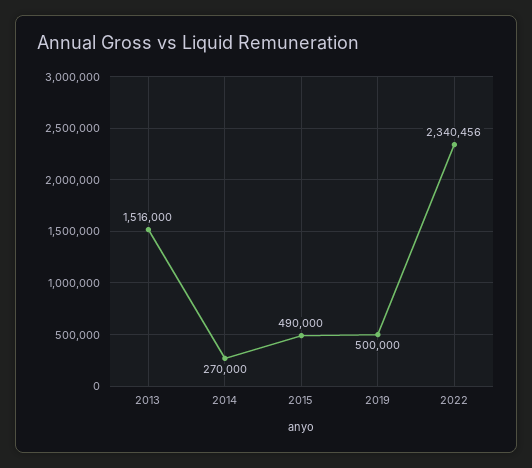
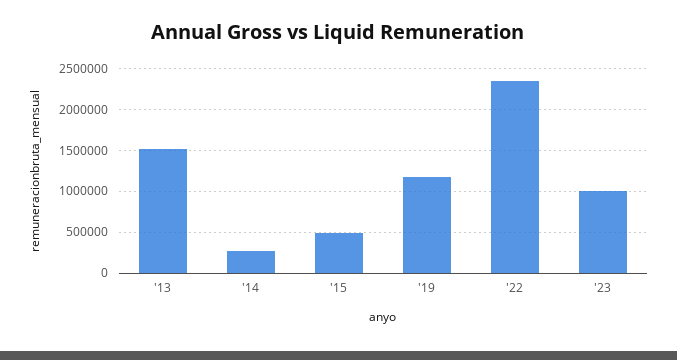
2019: 500000 -> 1200000
'23: none -> 1000000

